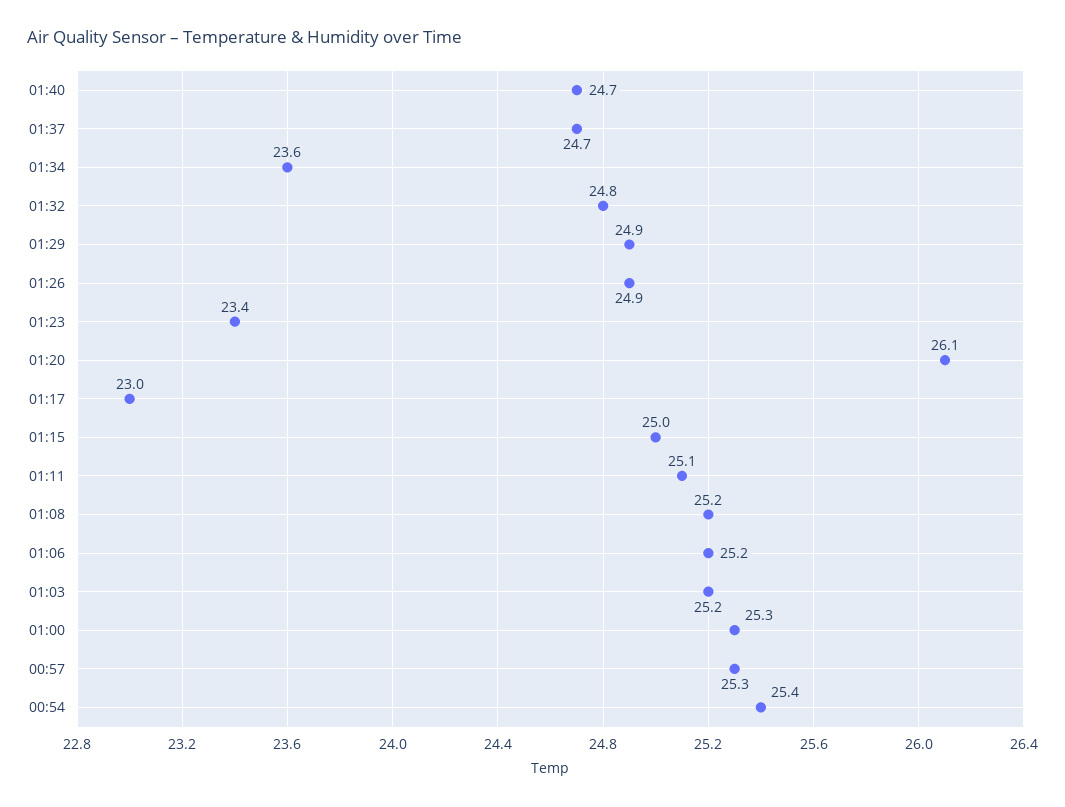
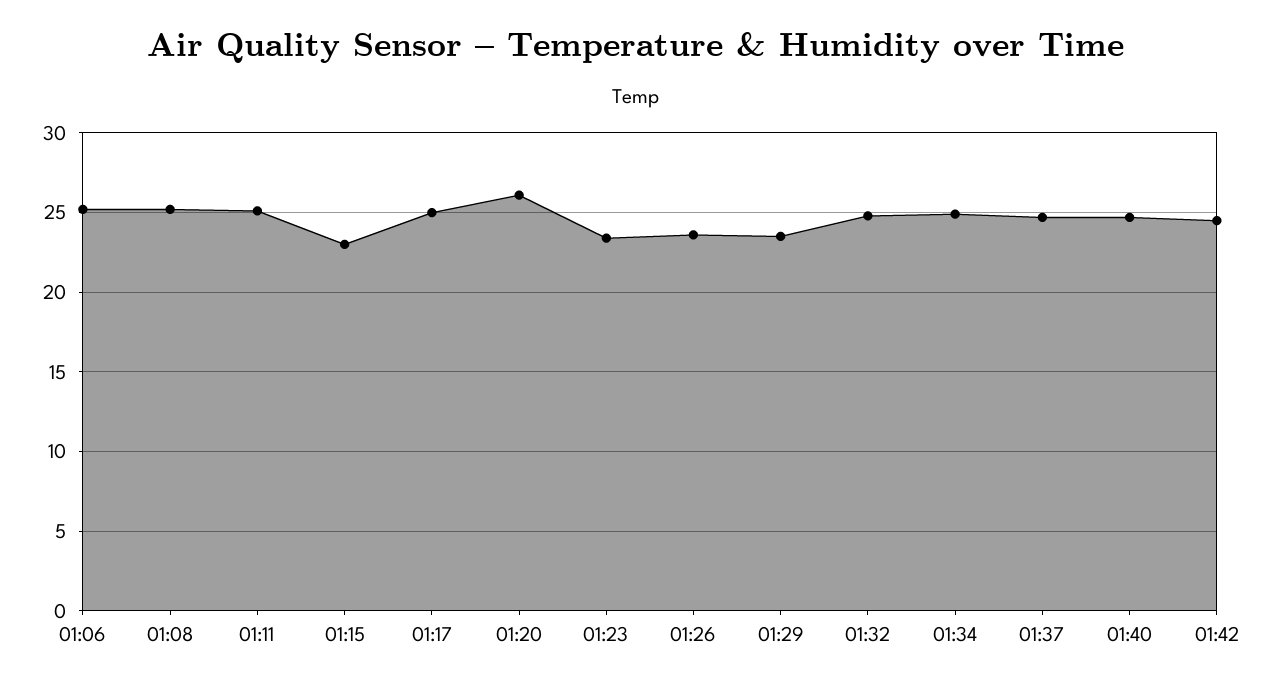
01:34: 23.6 -> 25
01:29: 24.9 -> 23.5
01:26: 24.9 -> 23.5
01:17: 23 -> 25
01:15: 25 -> 23
01:03: 25.2 -> none
01:00: 25.3 -> none
00:57: 25.3 -> none
00:54: 25.4 -> none
01:42: none -> 24.5

